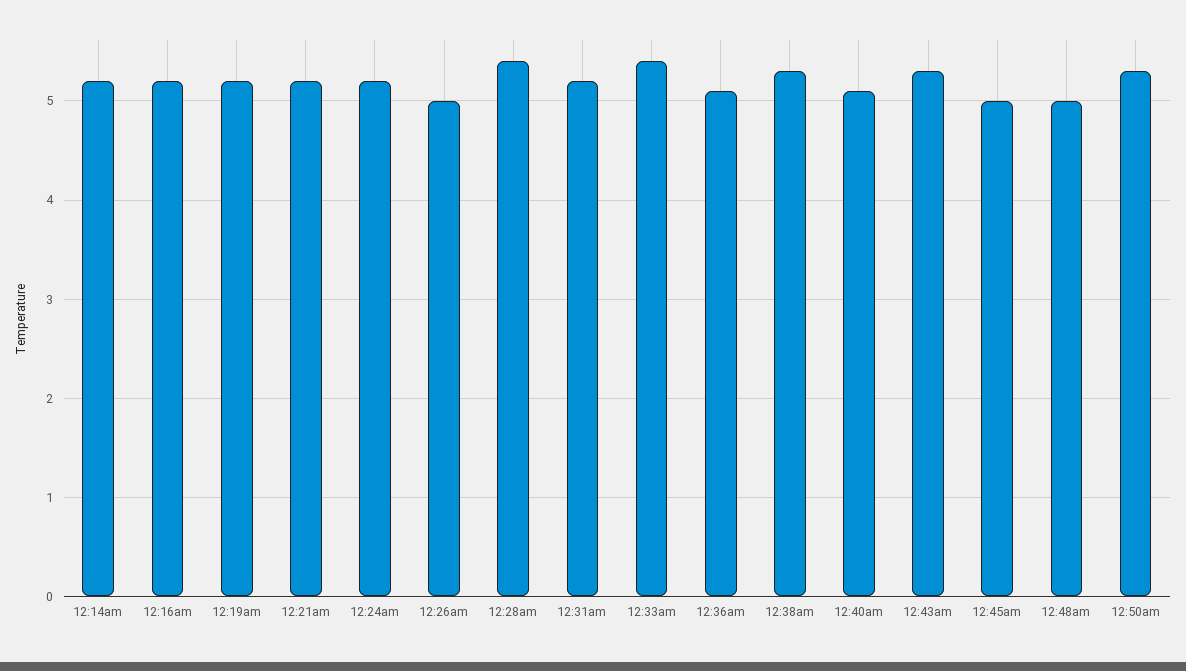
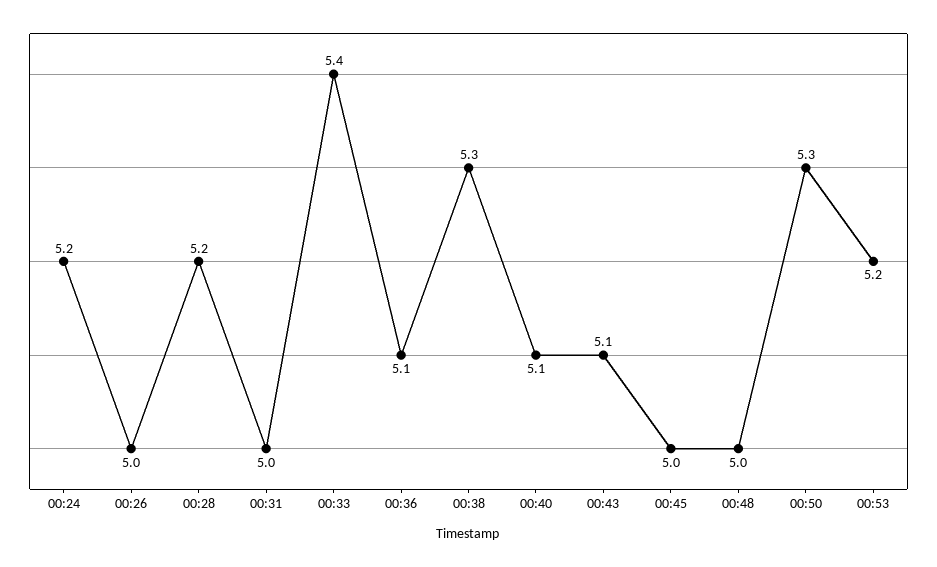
12:14am: 5.2 -> none
12:16am: 5.2 -> none
12:19am: 5.2 -> none
12:21am: 5.2 -> none
12:28am: 5.4 -> 5.2
12:31am: 5.2 -> 5
12:43am: 5.3 -> 5.1
00:53: none -> 5.2

